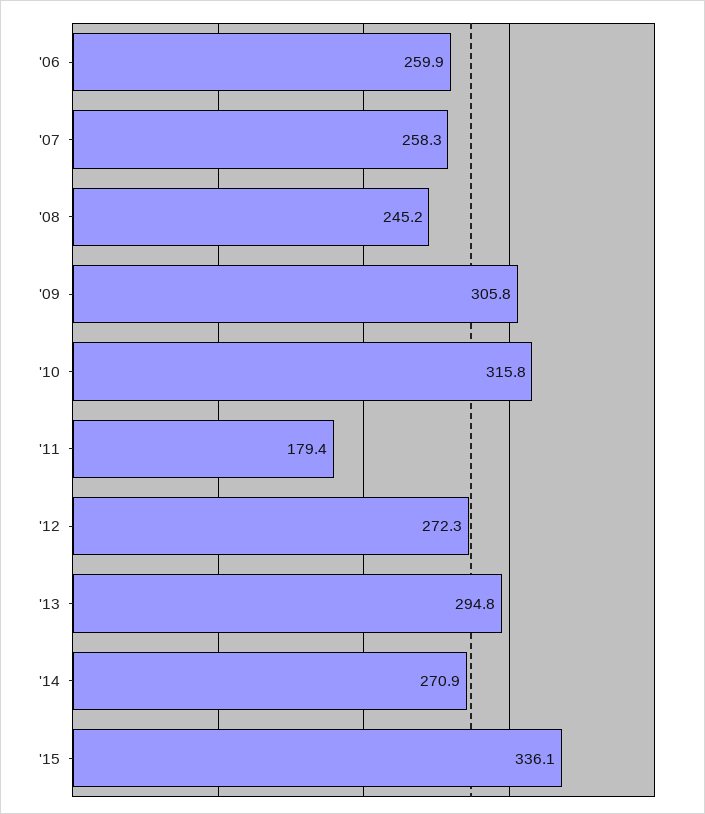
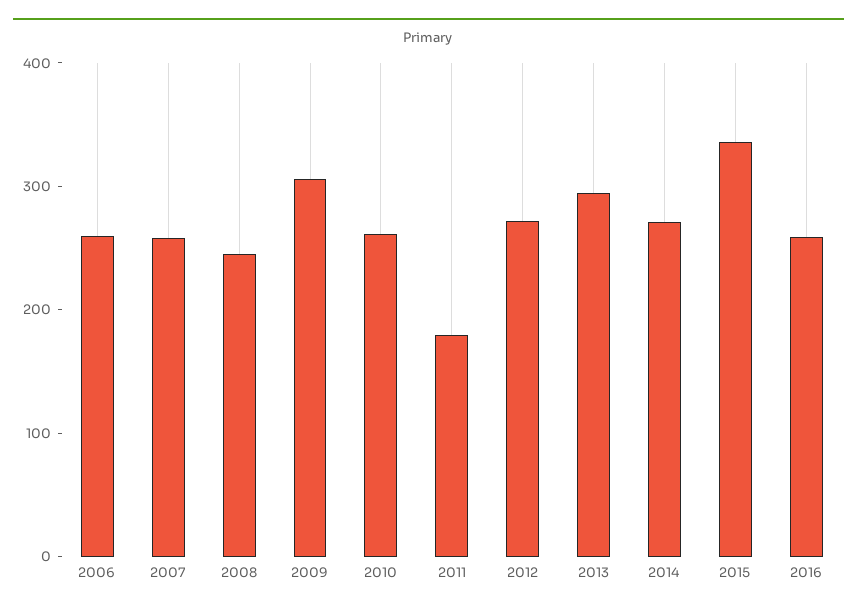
'10: 315.8 -> 260
2016: none -> 260

